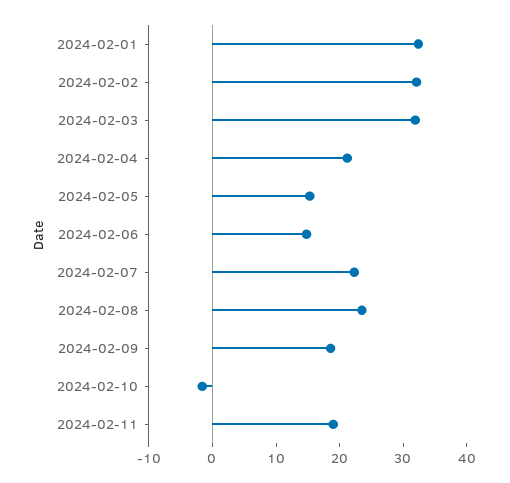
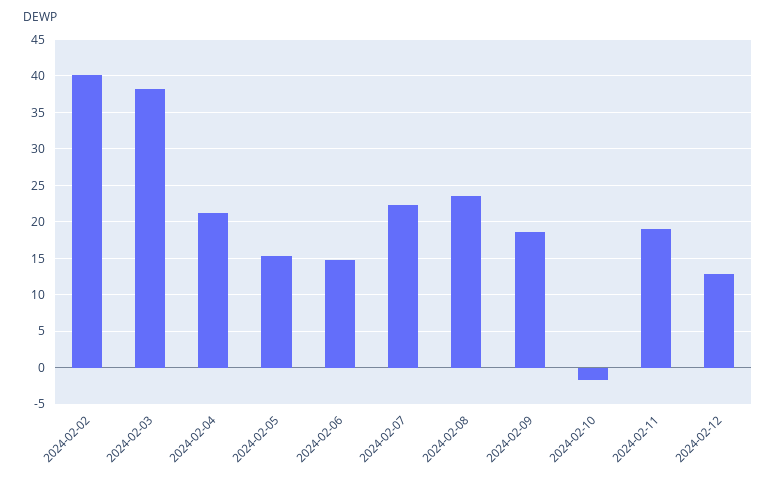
2024-02-01: 32 -> none
2024-02-02: 32 -> 40
2024-02-03: 32 -> 38
2024-02-12: none -> 13

